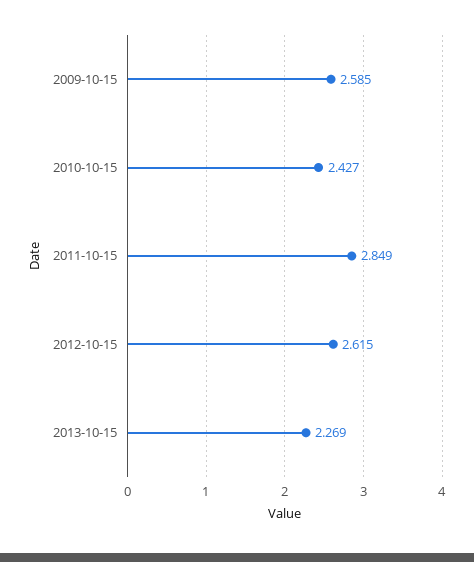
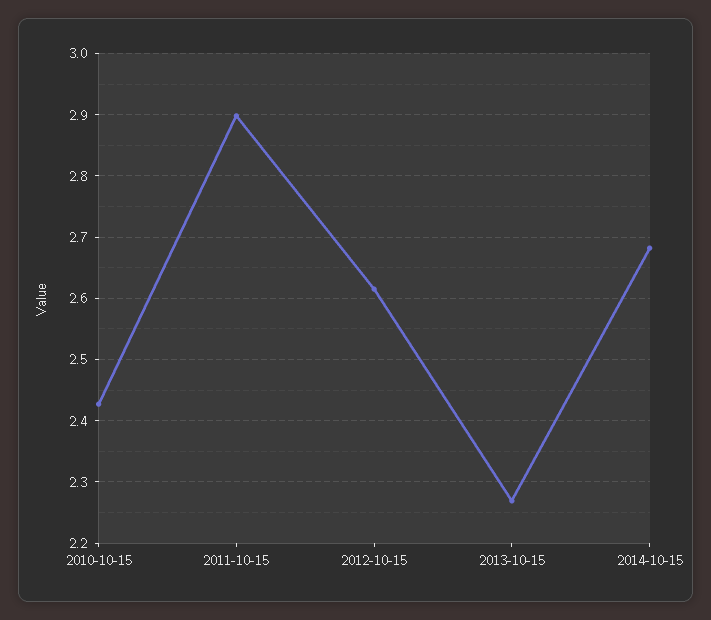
2009-10-15: 2.585 -> none
2011-10-15: 2.849 -> 2.9
2014-10-15: none -> 2.68

